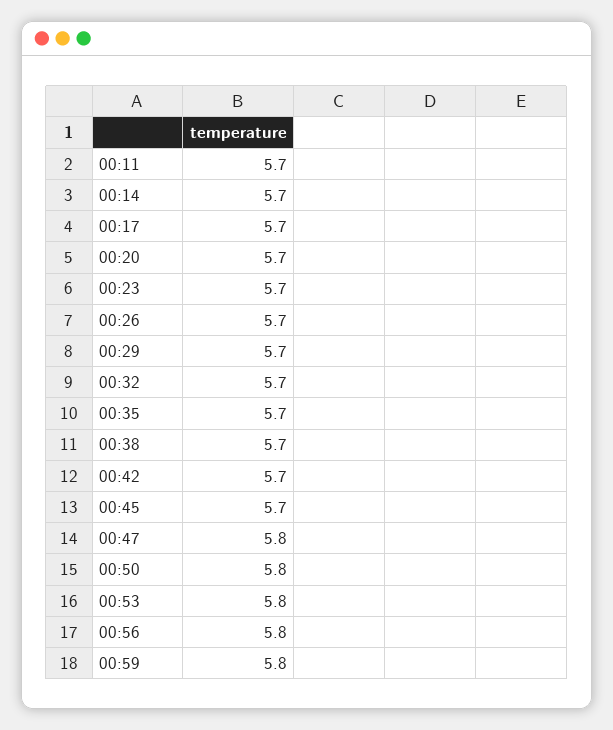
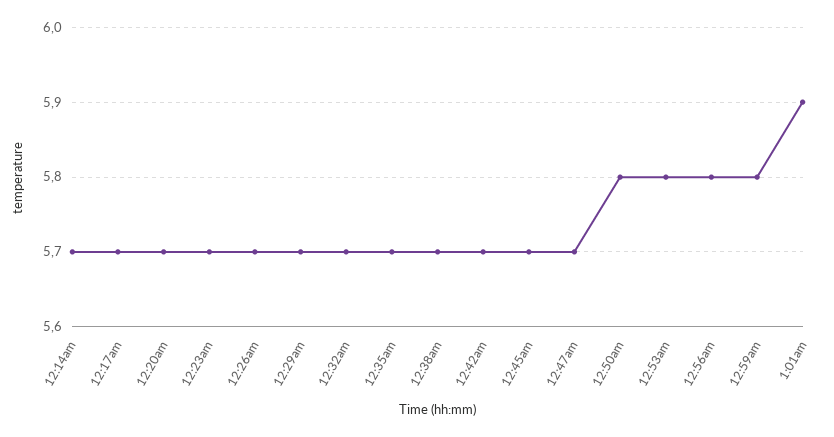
00:11: 5.7 -> none
00:47: 5.8 -> 5.7
1:01am: none -> 5.9

